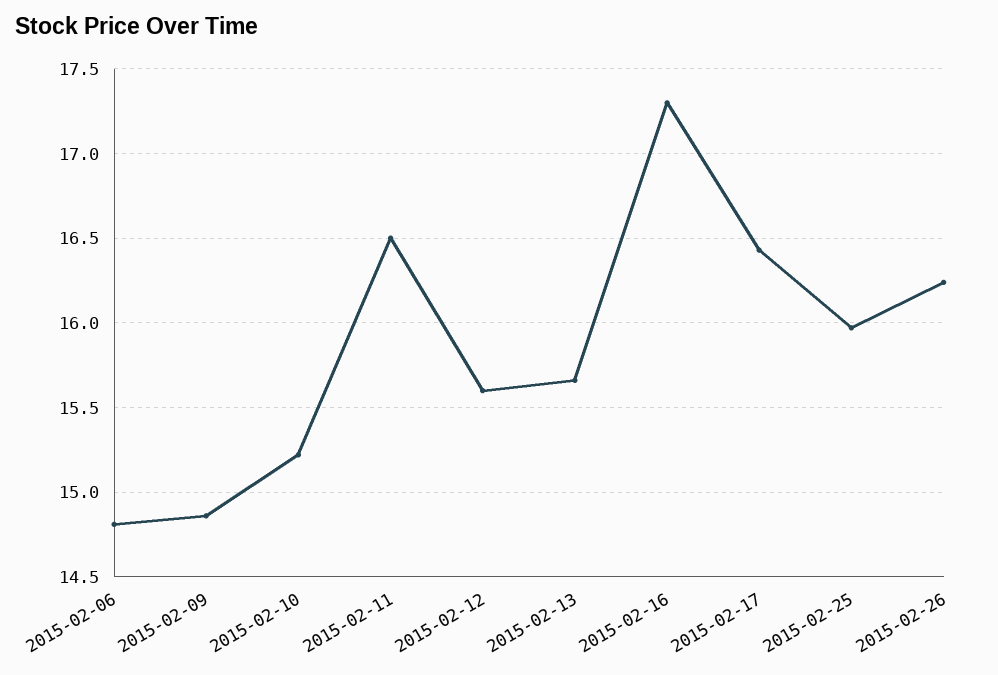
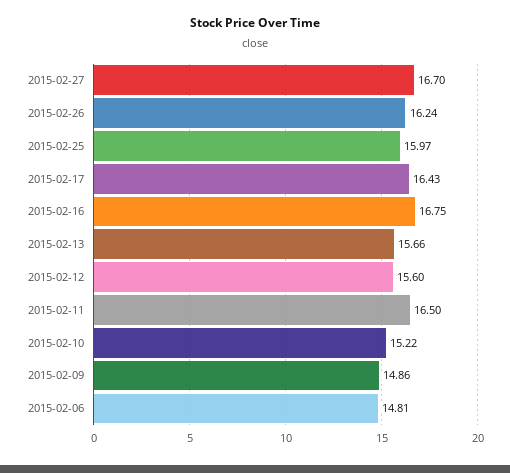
2015-02-16: 17.3 -> 16.75
2015-02-27: none -> 16.7

